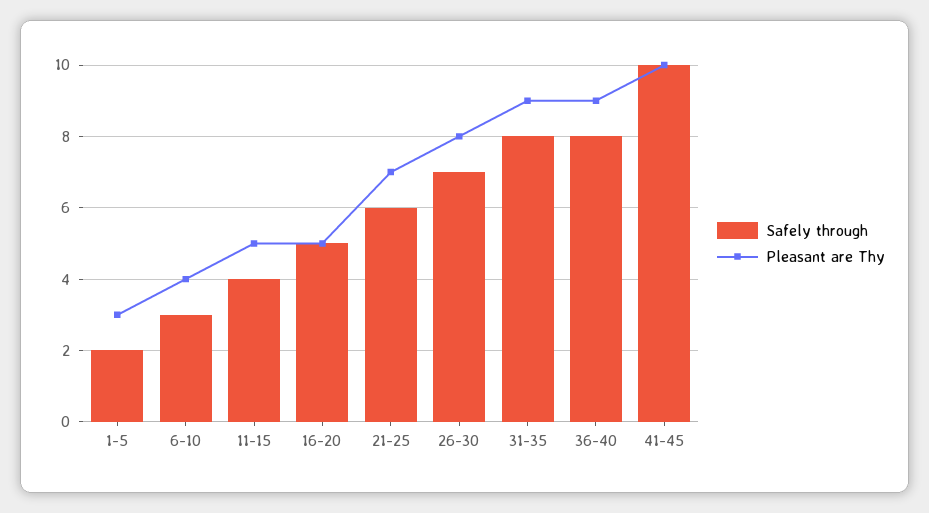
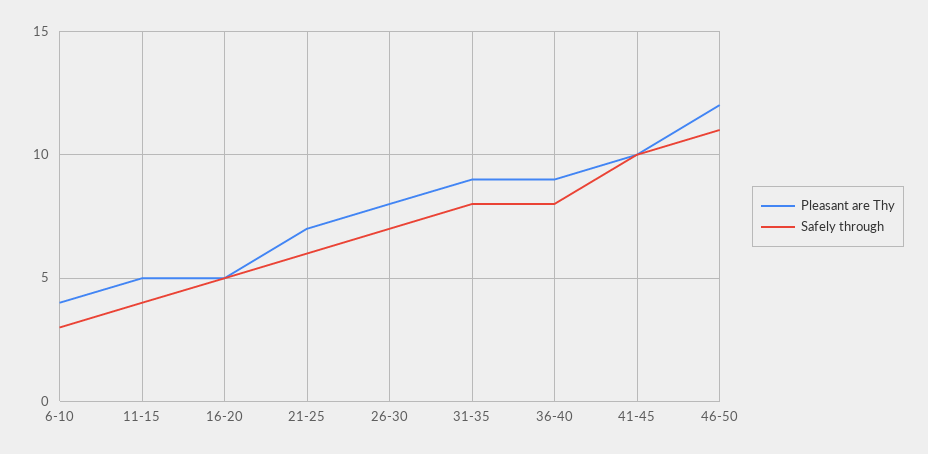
Safely through, 1-5: 2 -> none
Pleasant are Thy, 1-5: 3 -> none
Pleasant are Thy, 46-50: none -> 12
Safely through, 46-50: none -> 11

